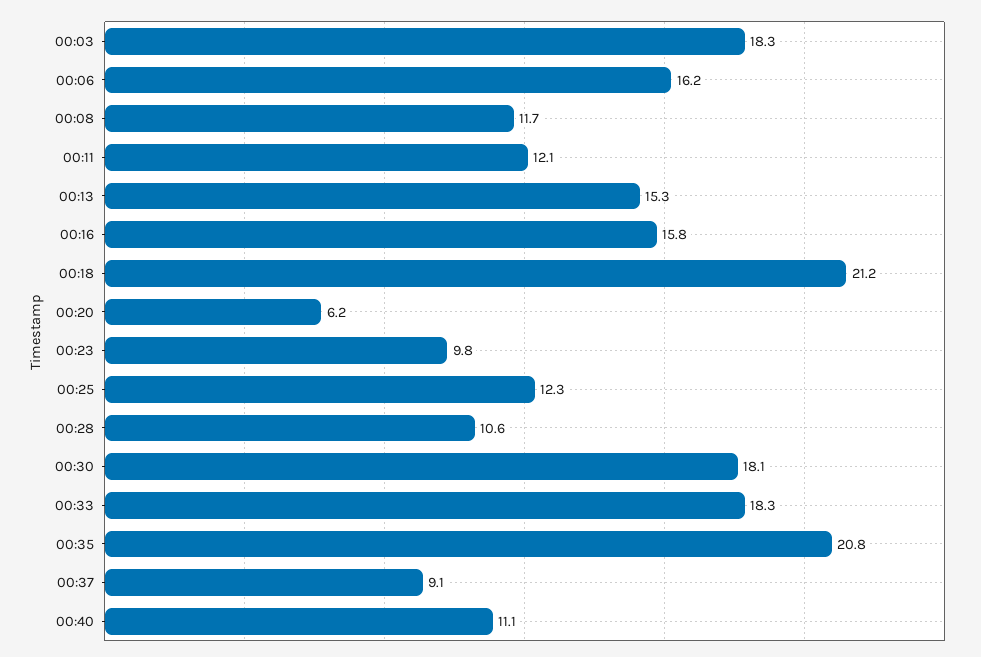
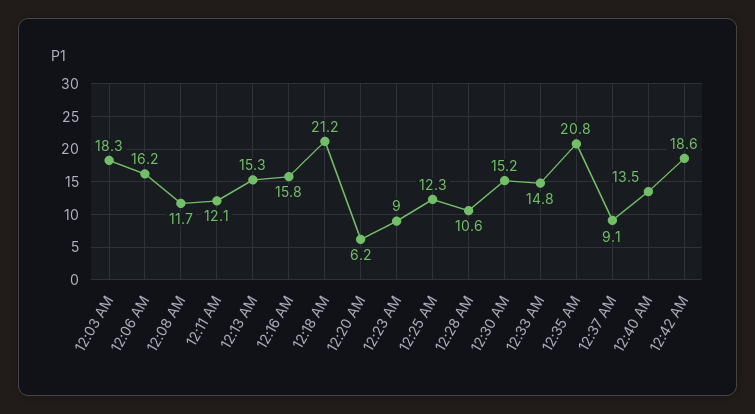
00:23: 9.8 -> 9
00:30: 18.1 -> 15.2
00:33: 18.3 -> 14.8
00:40: 11.1 -> 13.5
12:42 AM: none -> 18.6

